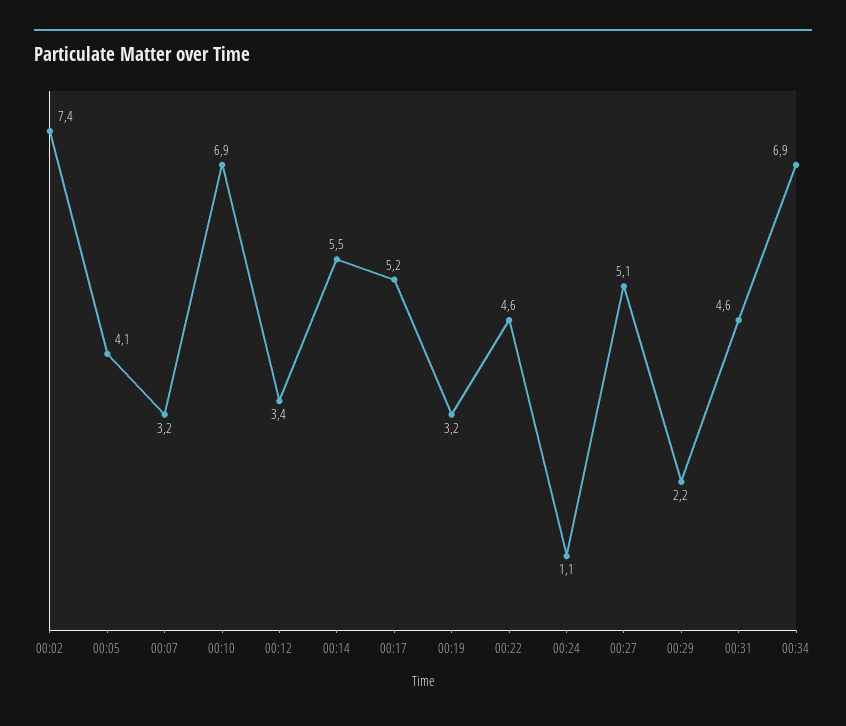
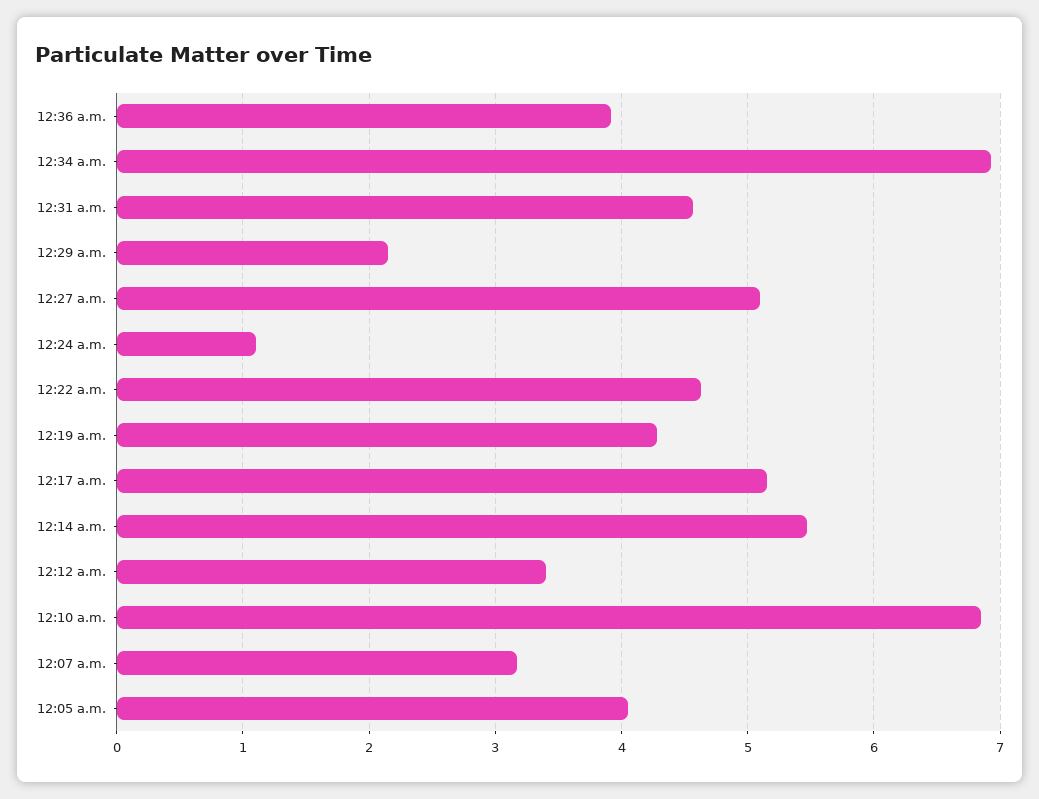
00:02: 7.4 -> none
00:19: 3.2 -> 4.3
12:36 a.m.: none -> 3.9

